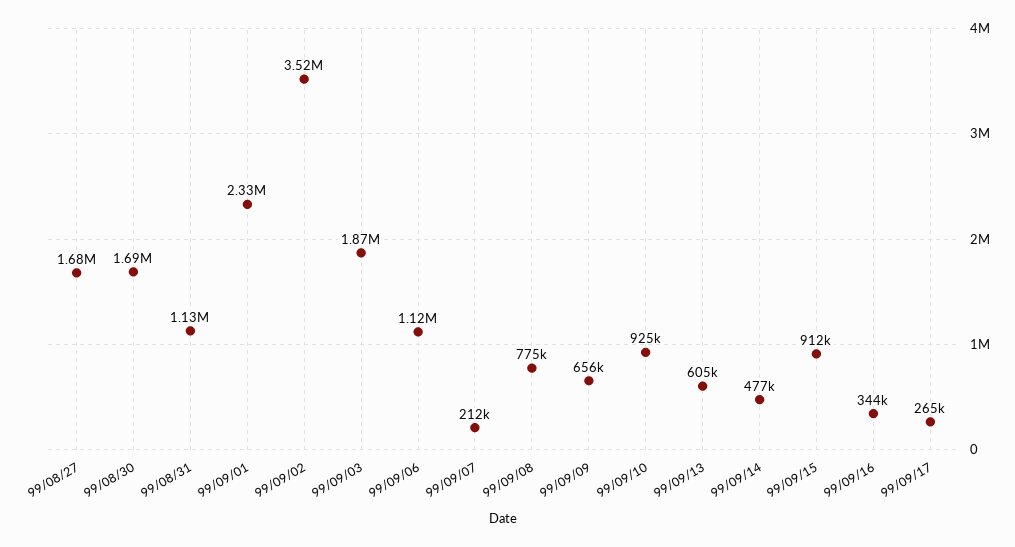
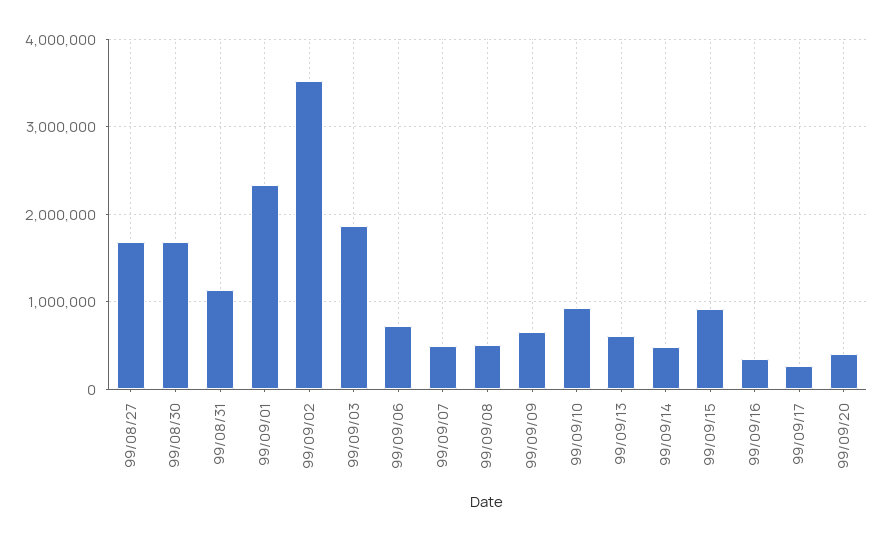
99/09/06: 1120000 -> 700000
99/09/07: 212000 -> 500000
99/09/08: 775000 -> 500000
99/09/20: none -> 400000

